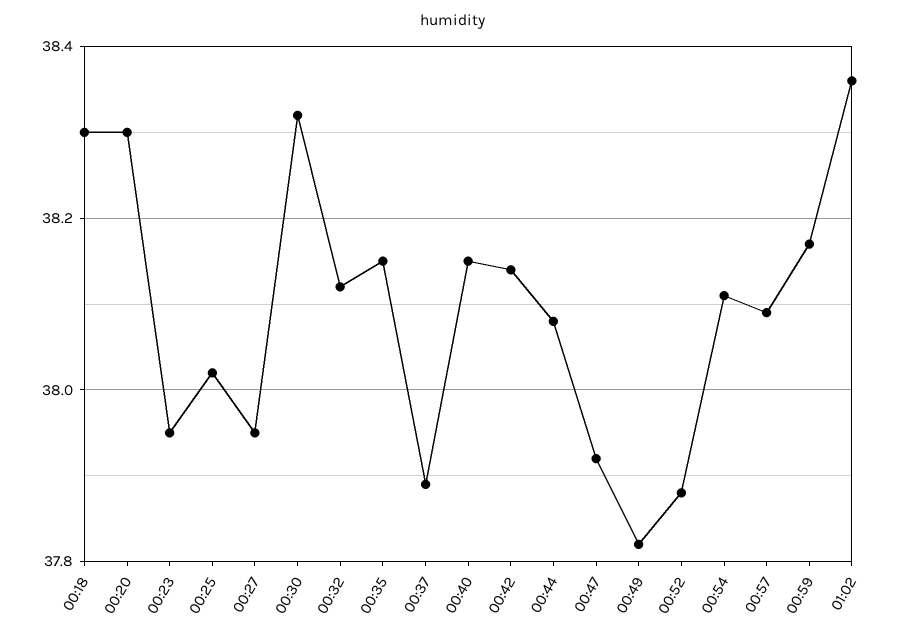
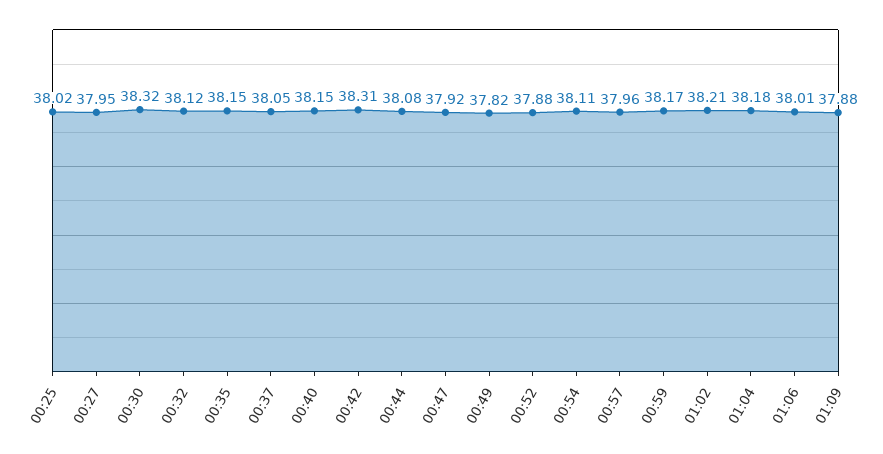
00:18: 38.3 -> none
00:20: 38.3 -> none
00:23: 37.95 -> none
00:37: 37.9 -> 38.05
00:42: 38.15 -> 38.31
00:57: 38.1 -> 37.96
01:02: 38.35 -> 38.21
01:04: none -> 38.18
01:06: none -> 38.01
01:09: none -> 37.88

